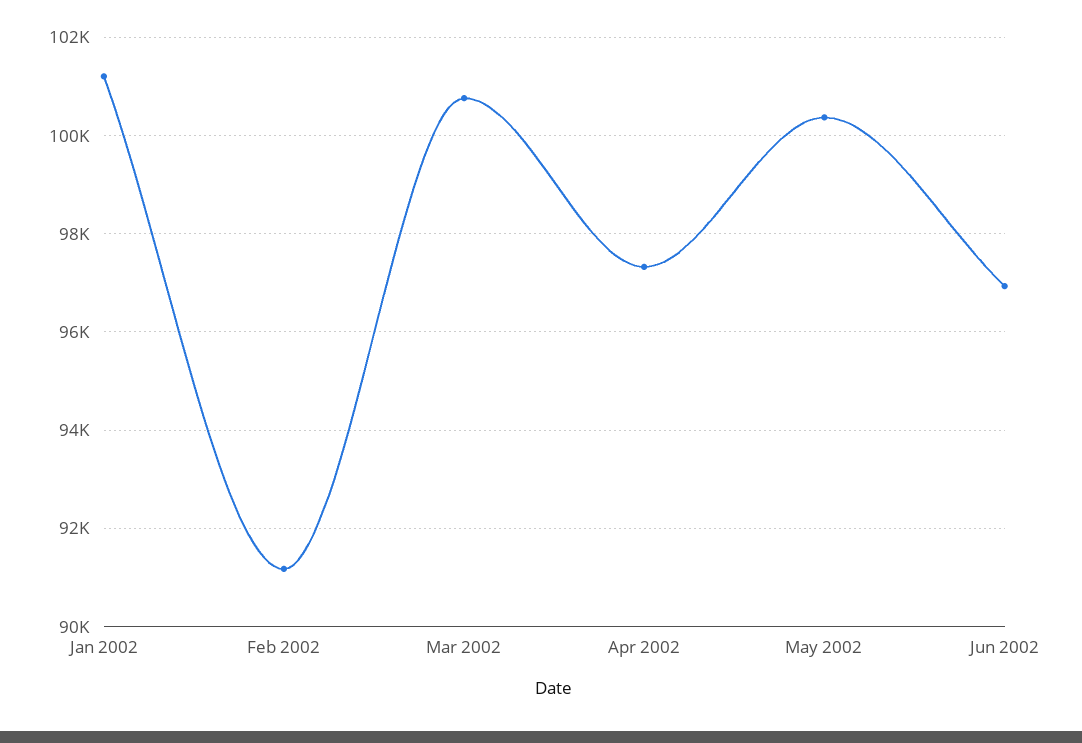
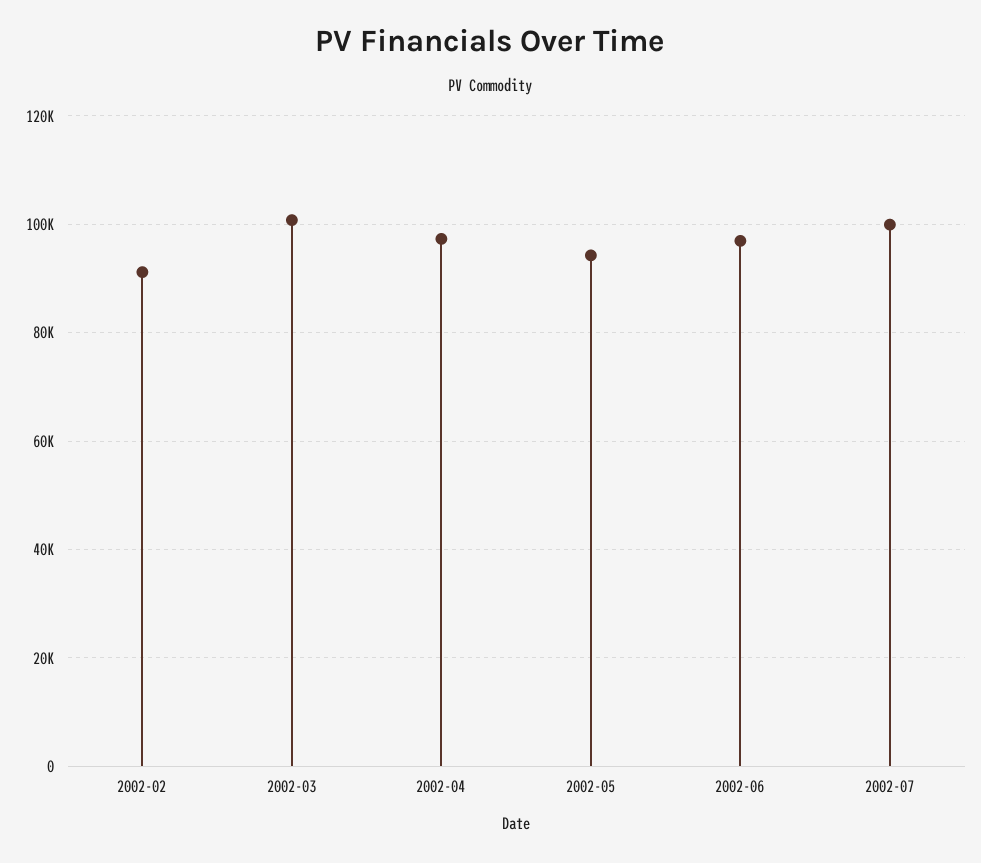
Jan 2002: 101200 -> none
May 2002: 100400 -> 94000
2002-07: none -> 100000

